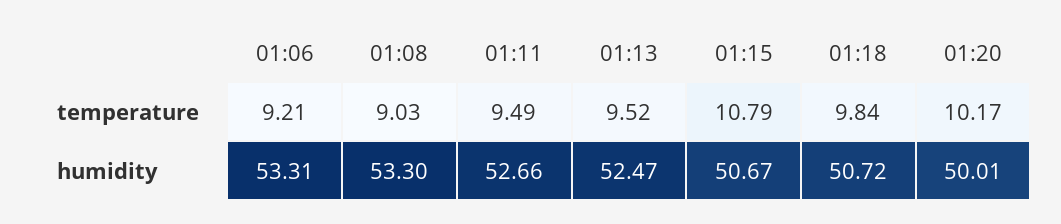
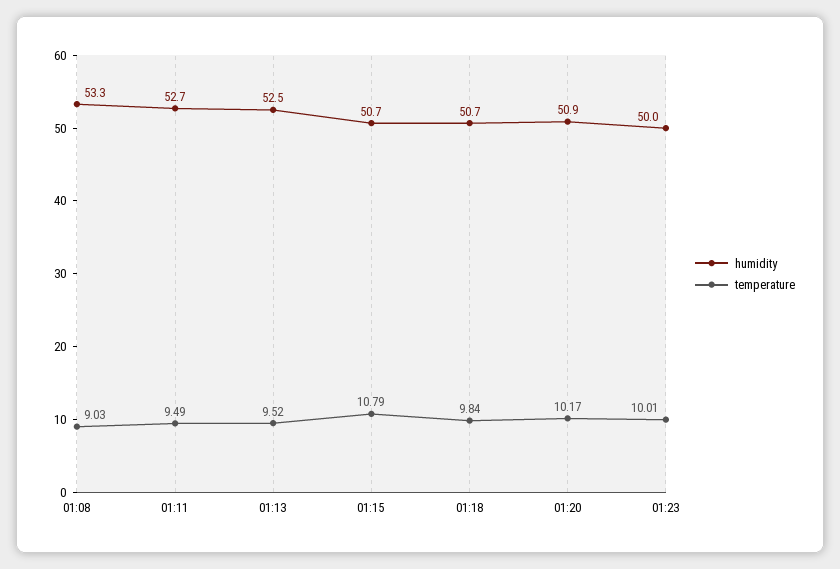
temperature, 01:06: 9.21 -> none
humidity, 01:06: 53.31 -> none
humidity, 01:20: 50.01 -> 50.9
humidity, 01:23: none -> 50
temperature, 01:23: none -> 10.01

